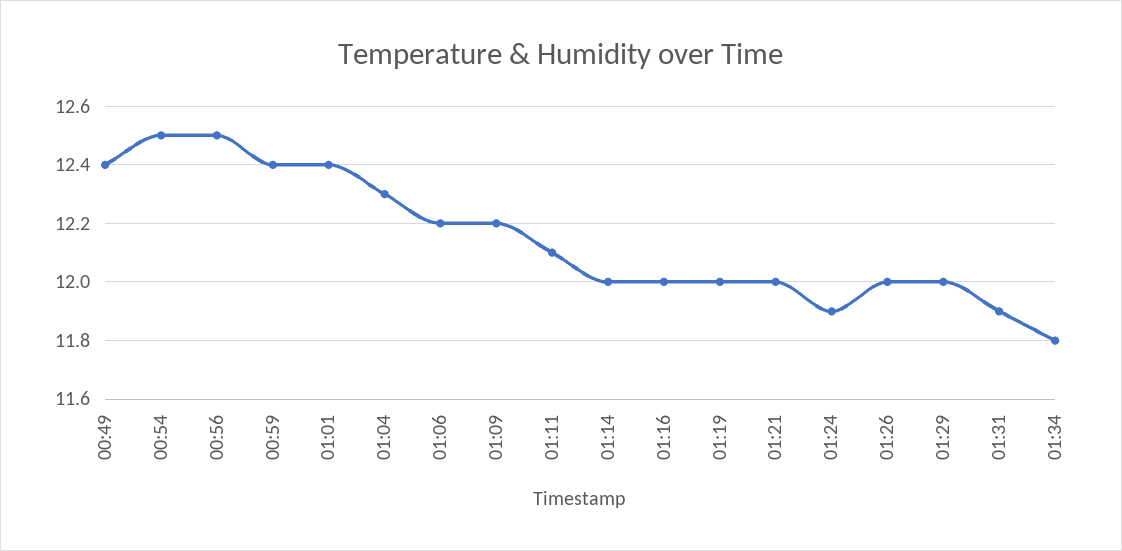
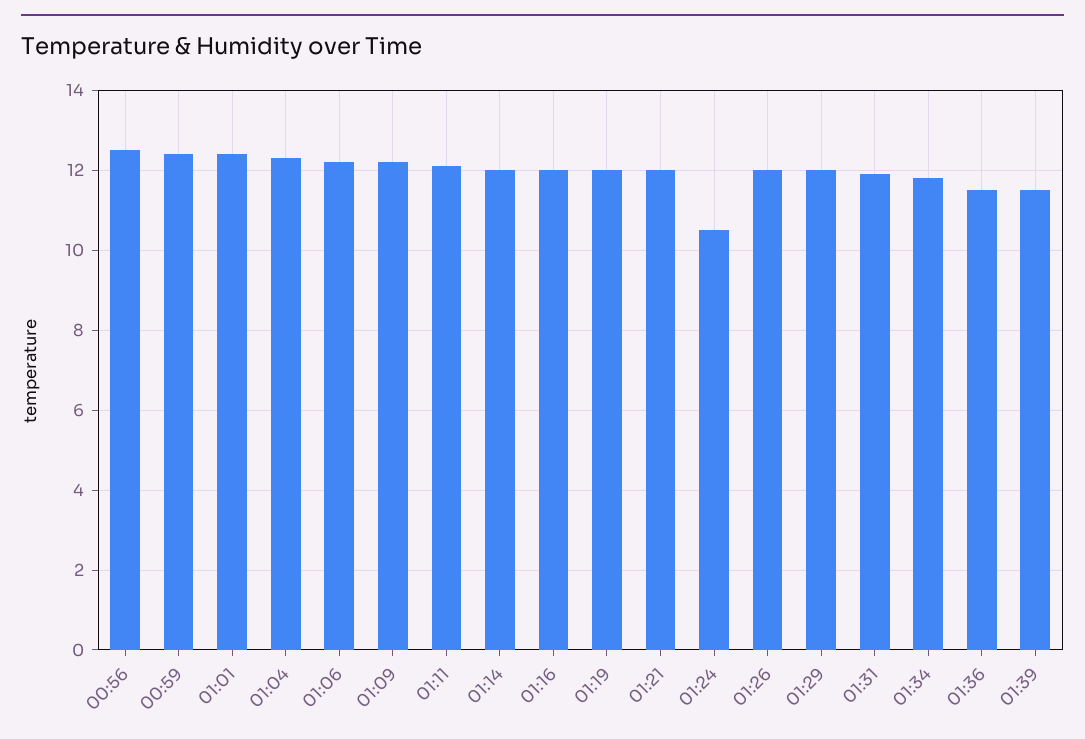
00:49: 12.4 -> none
00:54: 12.5 -> none
01:24: 11.9 -> 10.5
01:36: none -> 11.5
01:39: none -> 11.5

